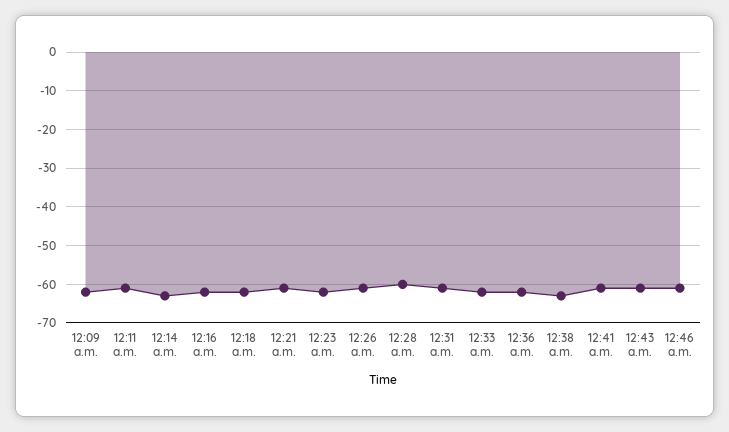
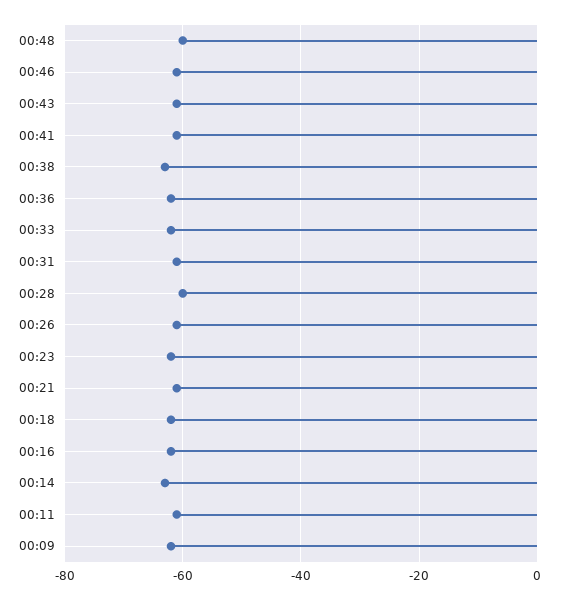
00:48: none -> -60

